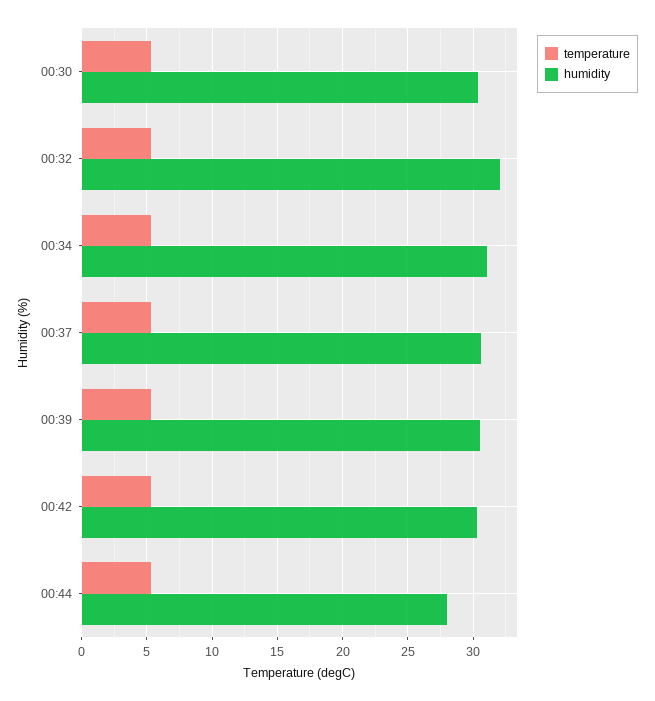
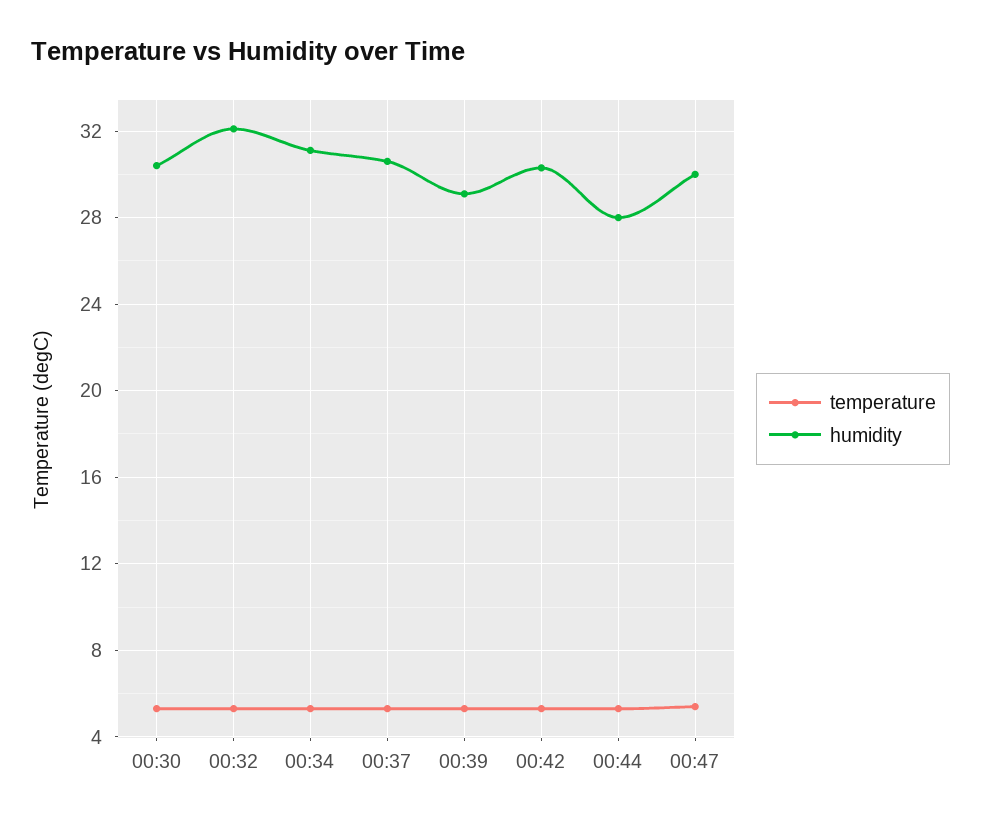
humidity, 00:39: 30.5 -> 29
temperature, 00:47: none -> 5.5
humidity, 00:47: none -> 30

